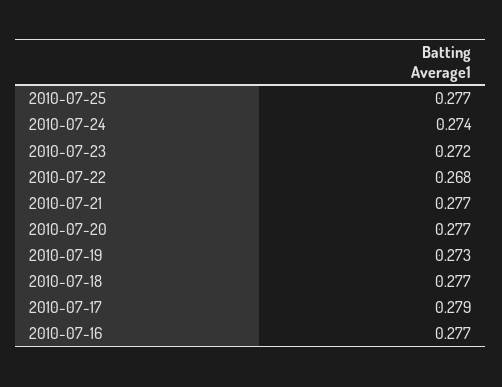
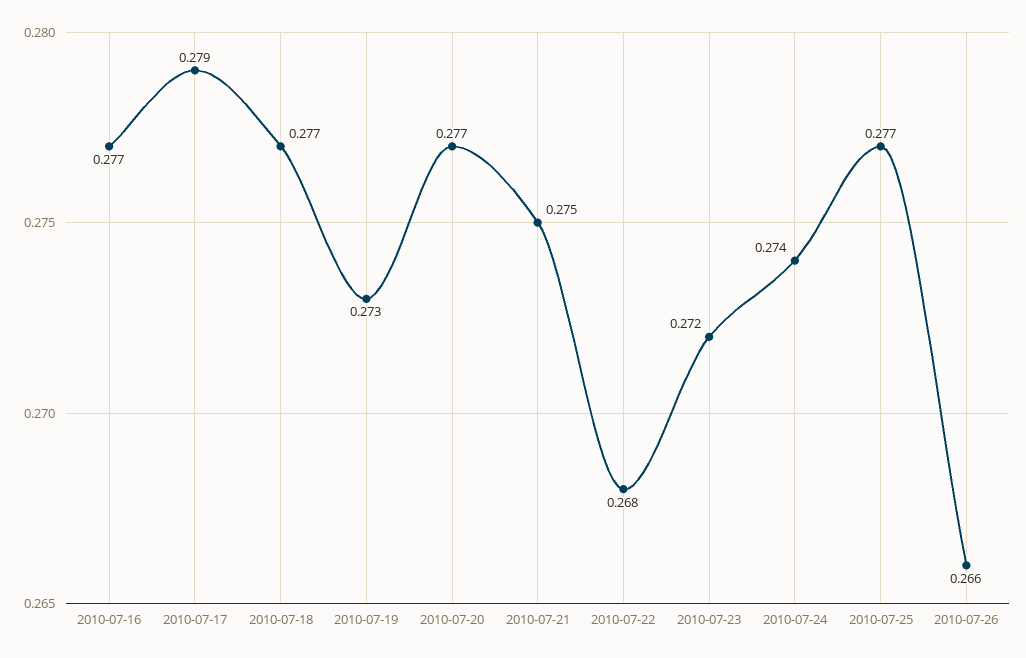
2010-07-21: 0.277 -> 0.275
2010-07-26: none -> 0.266

